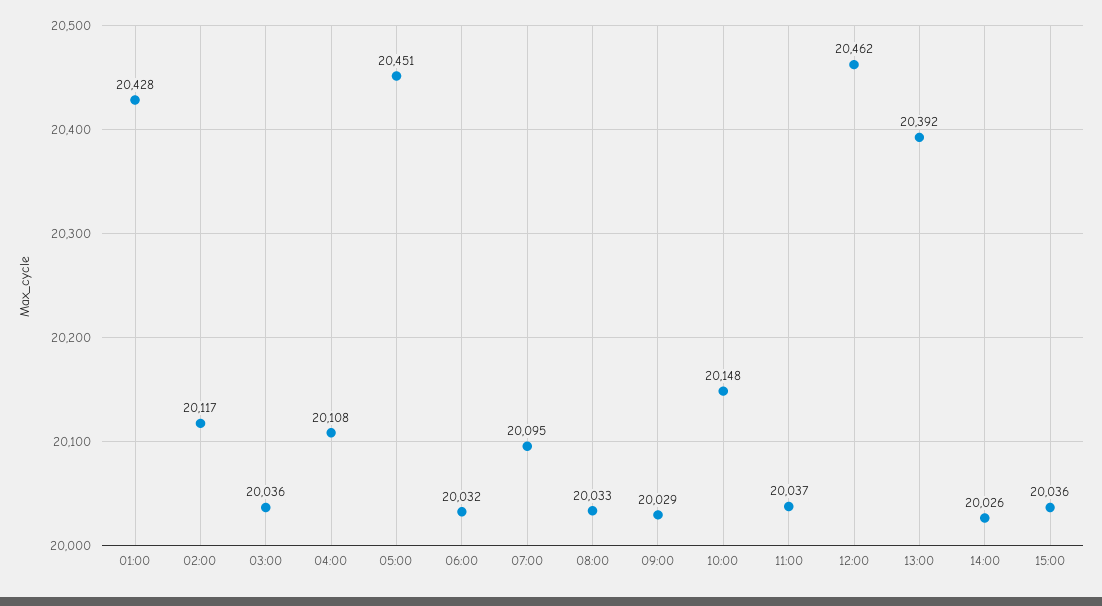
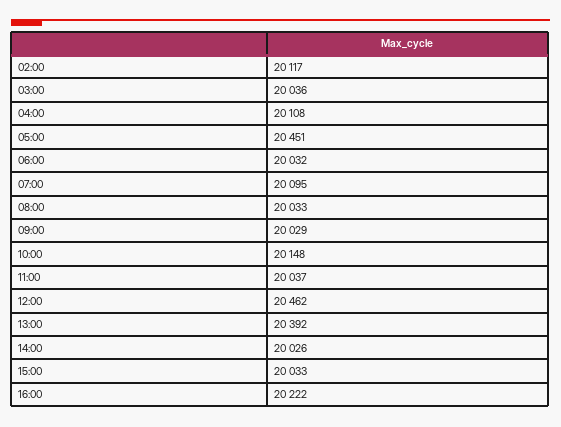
01:00: 20428 -> none
15:00: 20036 -> 20033
16:00: none -> 20222

